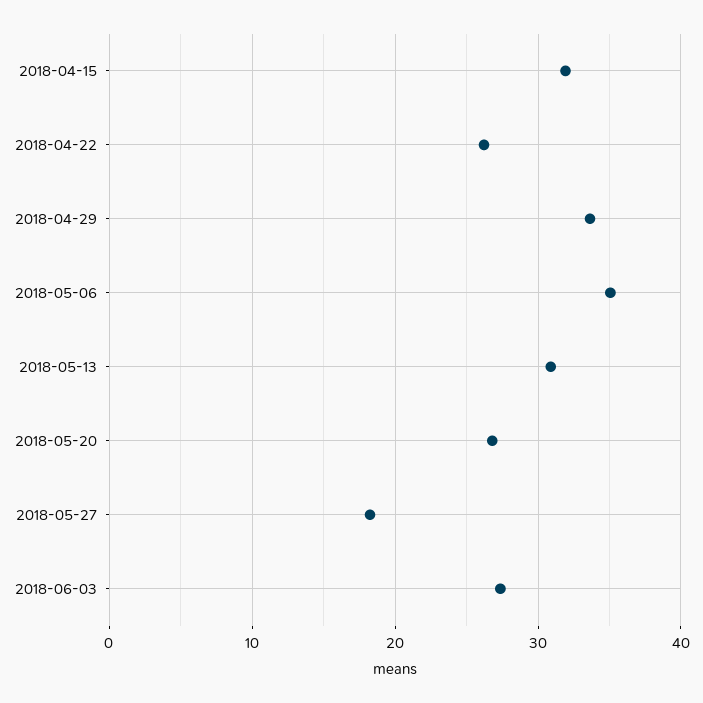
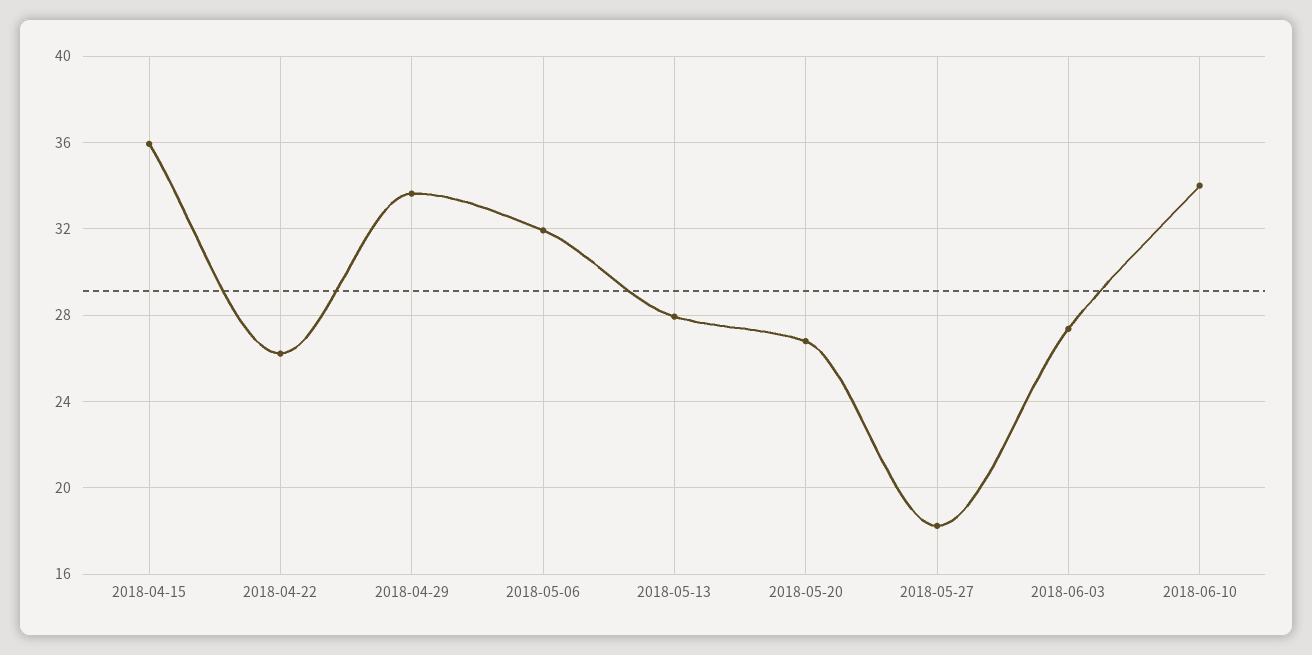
2018-04-15: 32 -> 36
2018-05-06: 35 -> 32
2018-05-13: 31 -> 28
2018-06-10: none -> 34

